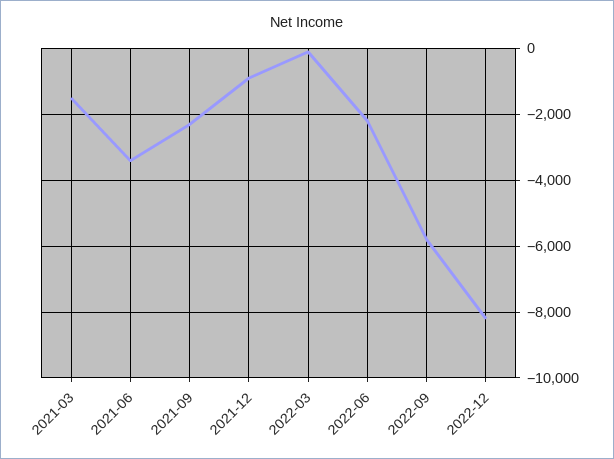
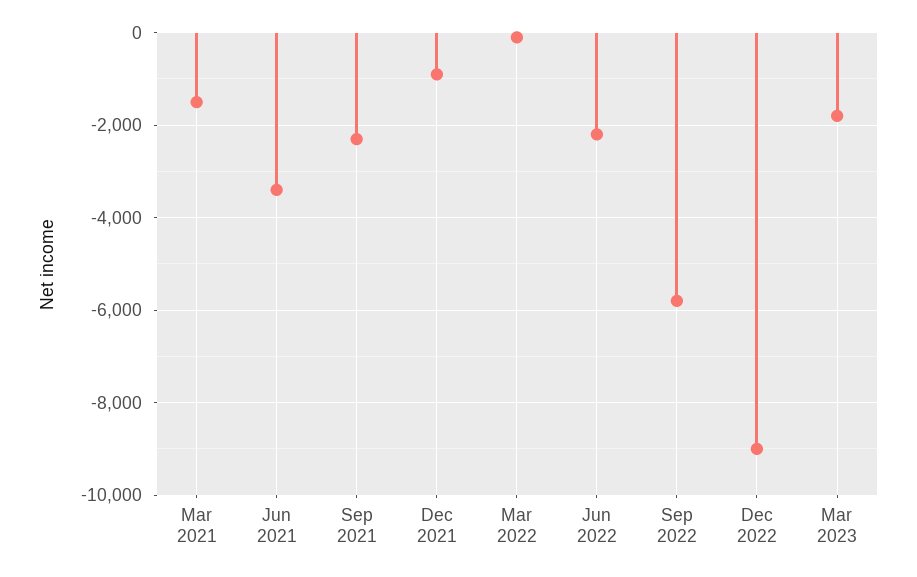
2022-12: -8200 -> -9000
Mar 2023: none -> -1800

